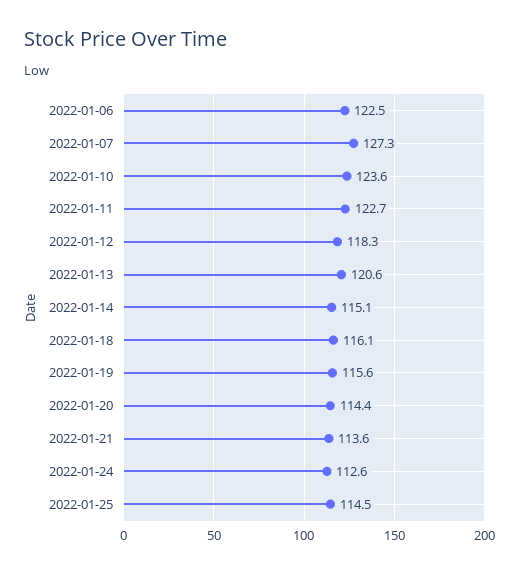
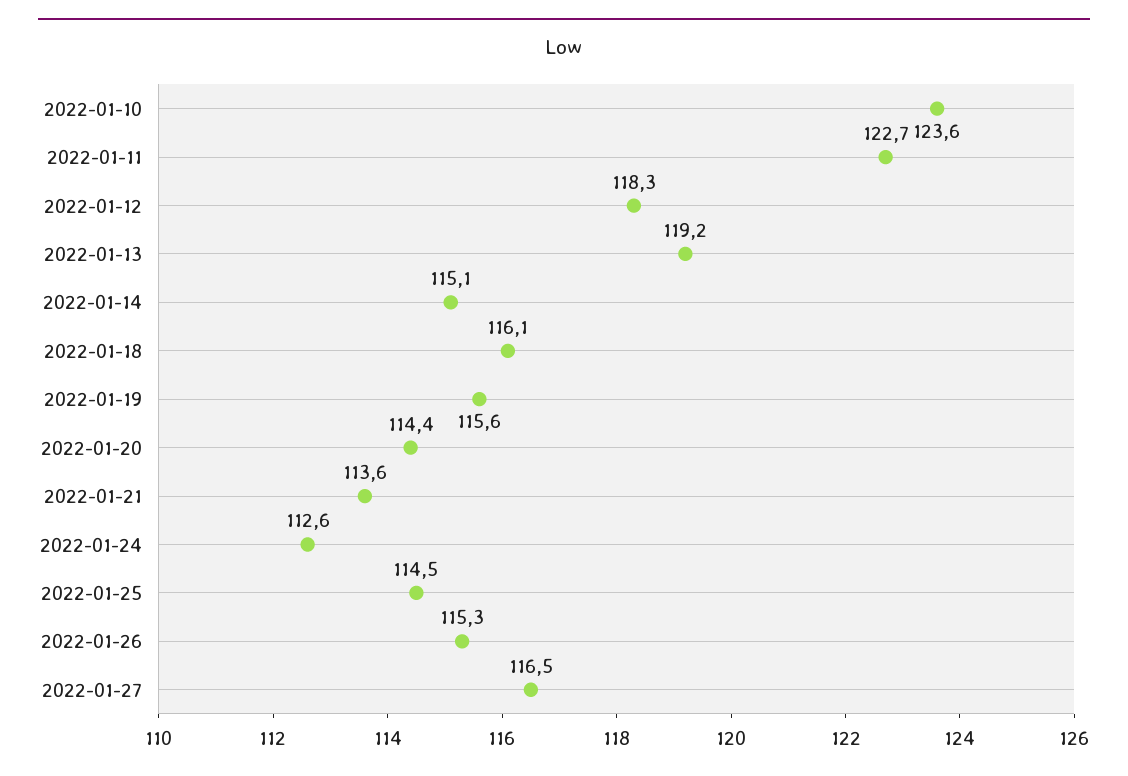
2022-01-06: 122.5 -> none
2022-01-07: 127.3 -> none
2022-01-13: 120.6 -> 119.2
2022-01-26: none -> 115.3
2022-01-27: none -> 116.5

